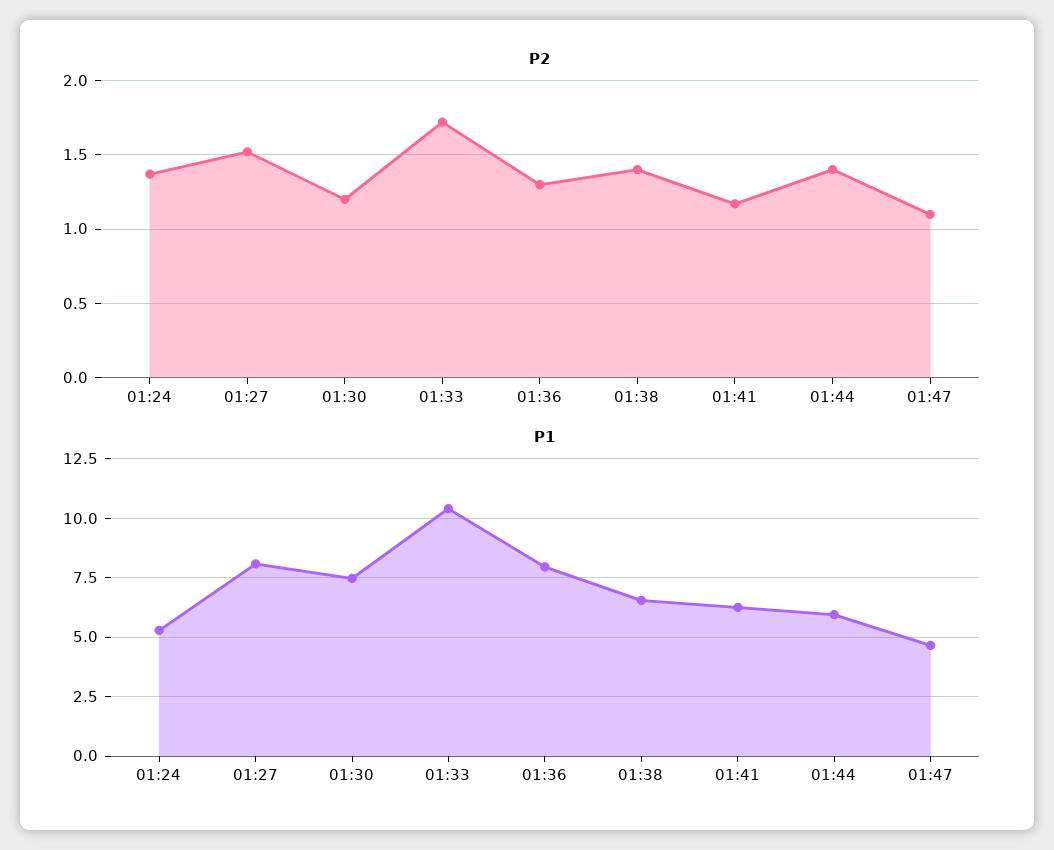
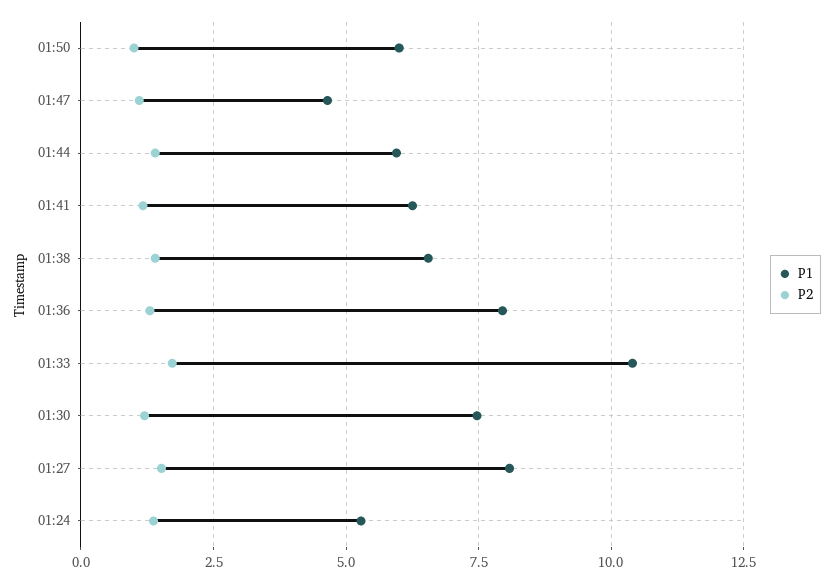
P1, 01:50: none -> 6
P2, 01:50: none -> 1

